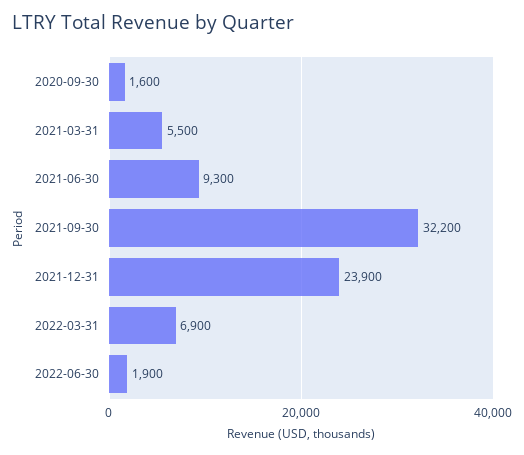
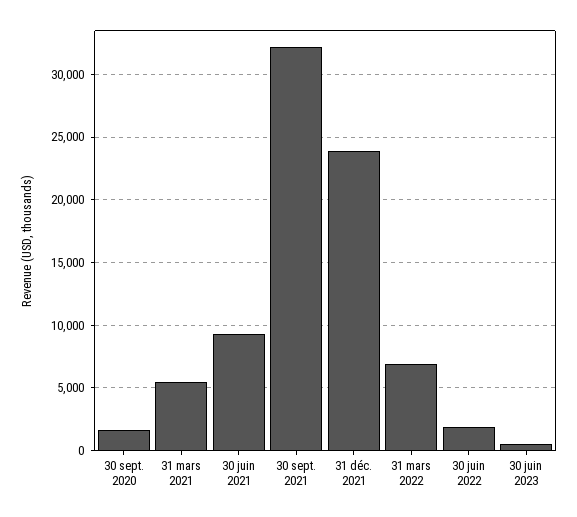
30 juin 2023: none -> 500

